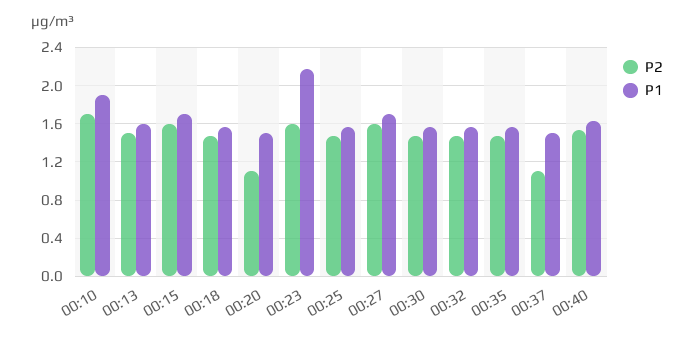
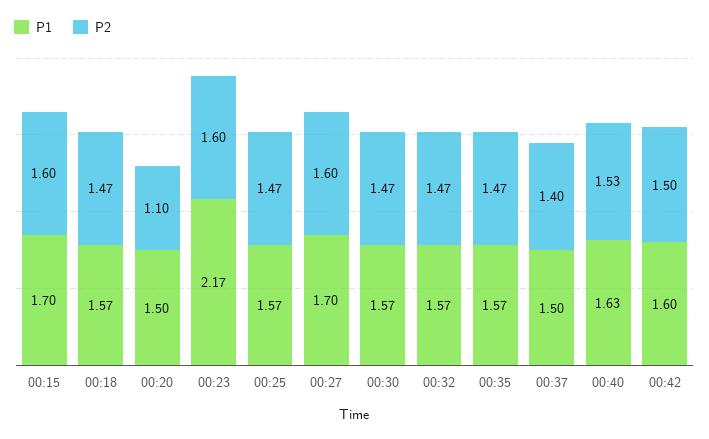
P2, 00:10: 1.7 -> none
P1, 00:10: 1.9 -> none
P2, 00:13: 1.5 -> none
P1, 00:13: 1.6 -> none
P2, 00:37: 1.1 -> 1.4
P1, 00:42: none -> 1.6
P2, 00:42: none -> 1.5

